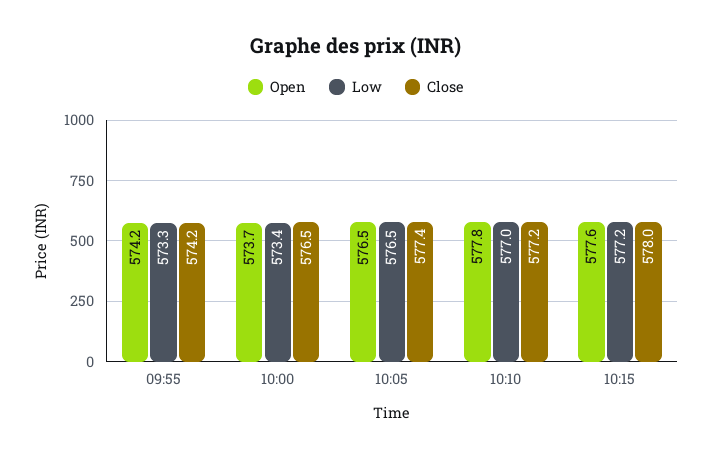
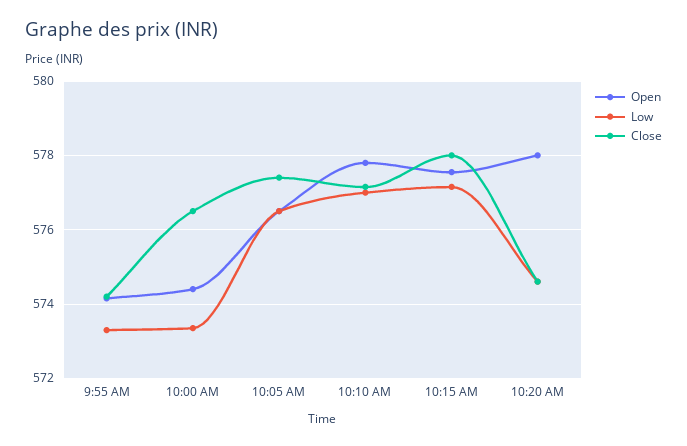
Open, 10:00: 573.7 -> 574.4
Open, 10:20 AM: none -> 578
Low, 10:20 AM: none -> 574.6
Close, 10:20 AM: none -> 574.6

